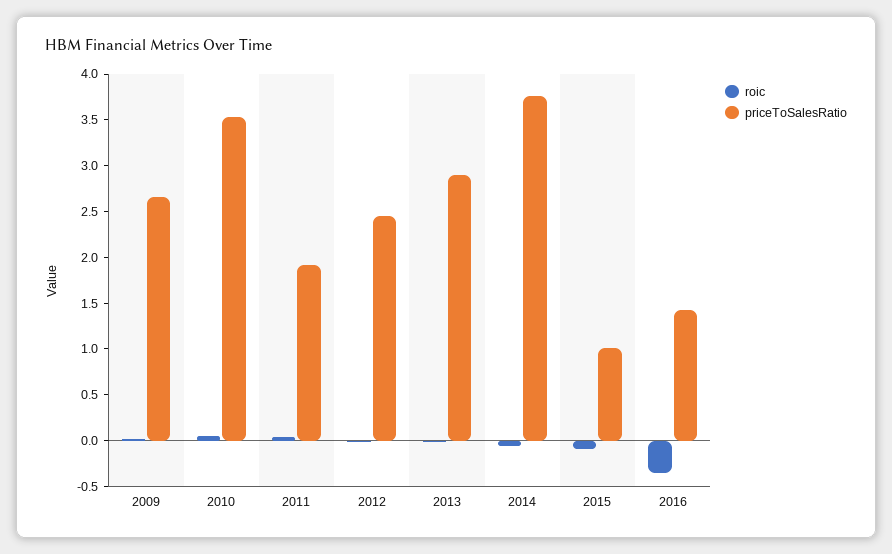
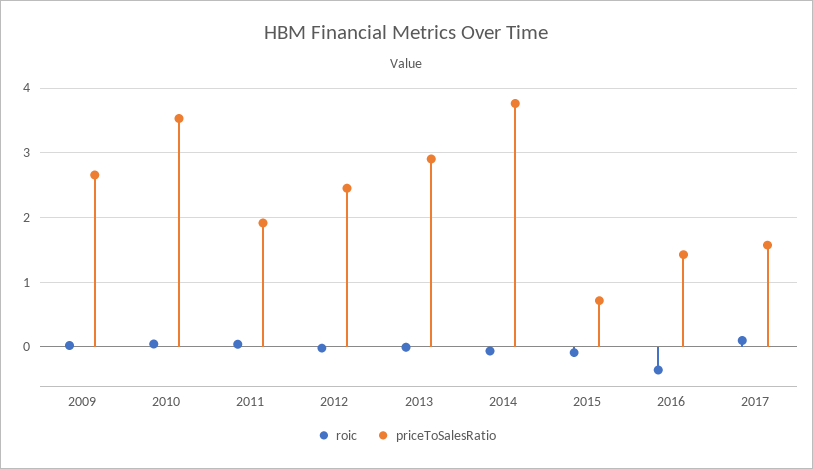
priceToSalesRatio, 2015: 1 -> 0.7
roic, 2017: none -> 0.1
priceToSalesRatio, 2017: none -> 1.6

